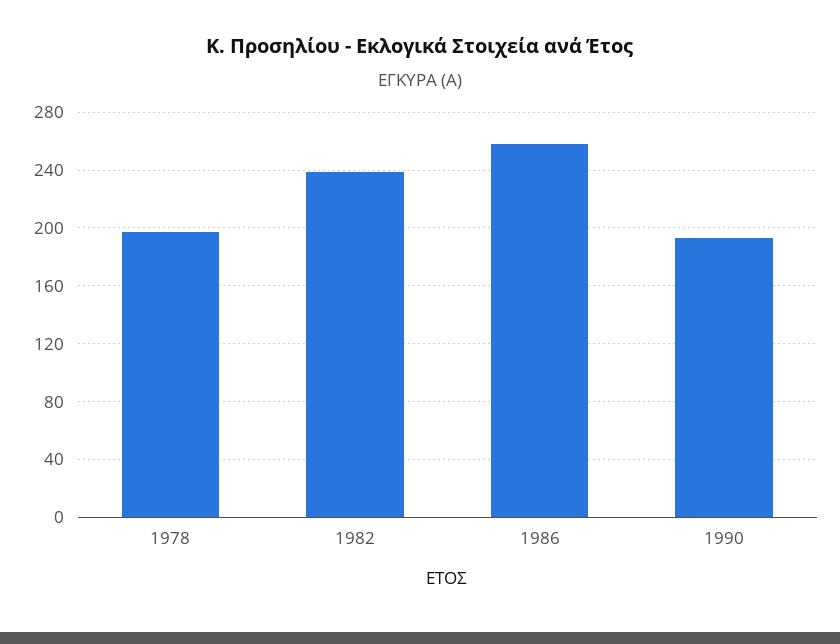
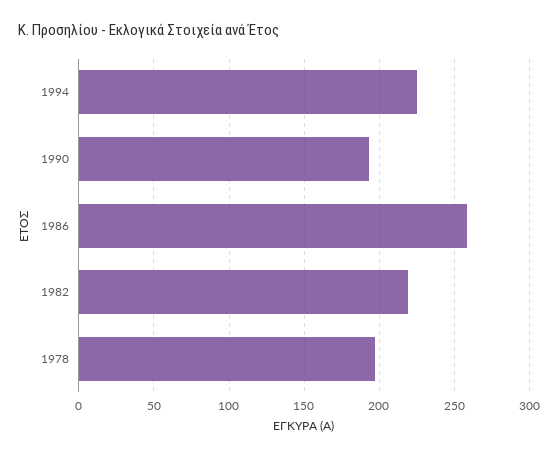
1982: 240 -> 220
1994: none -> 225

